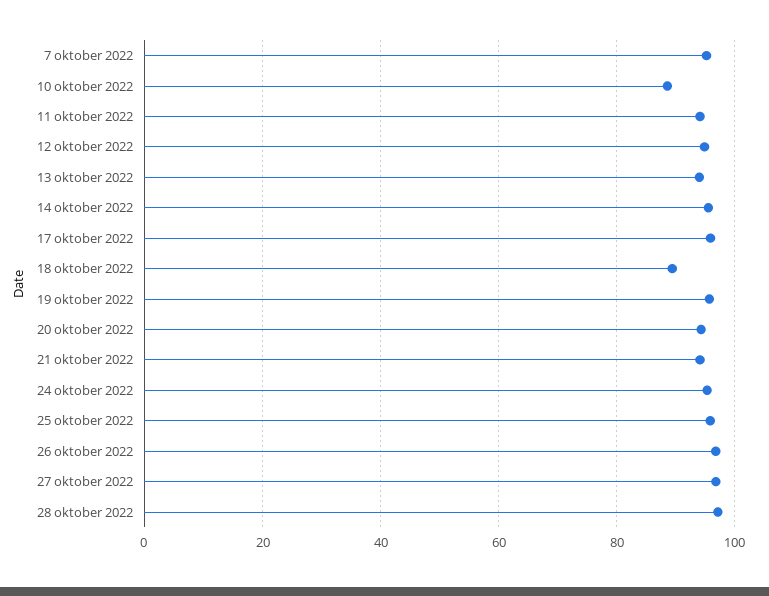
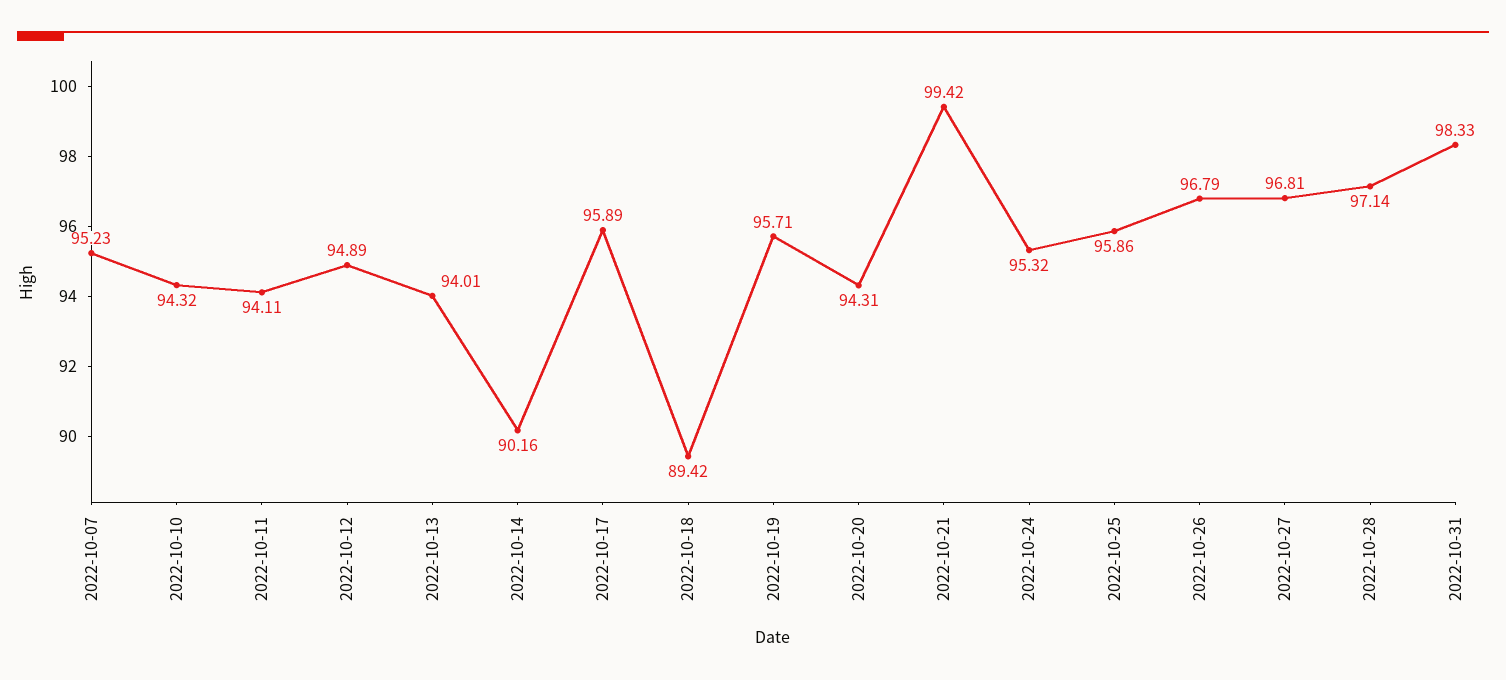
10 oktober 2022: 88 -> 94.32
14 oktober 2022: 96 -> 90.16
21 oktober 2022: 94 -> 99.42
2022-10-31: none -> 98.33

